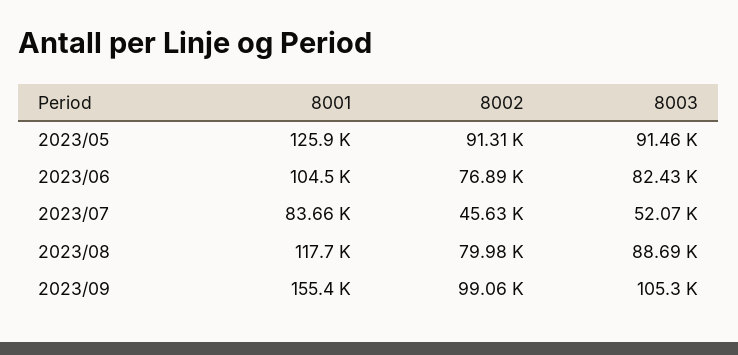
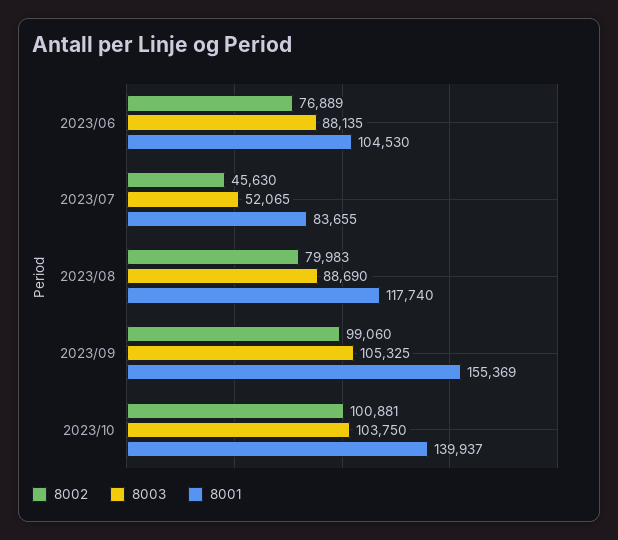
8001, 2023/05: 125900 -> none
8002, 2023/05: 91310 -> none
8003, 2023/05: 91460 -> none
8003, 2023/06: 82430 -> 88135
8002, 2023/10: none -> 100881
8003, 2023/10: none -> 103750
8001, 2023/10: none -> 139937

